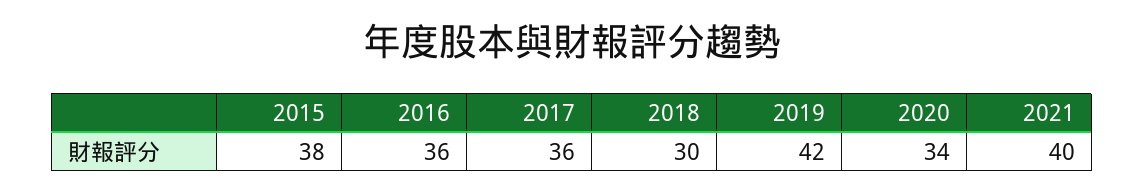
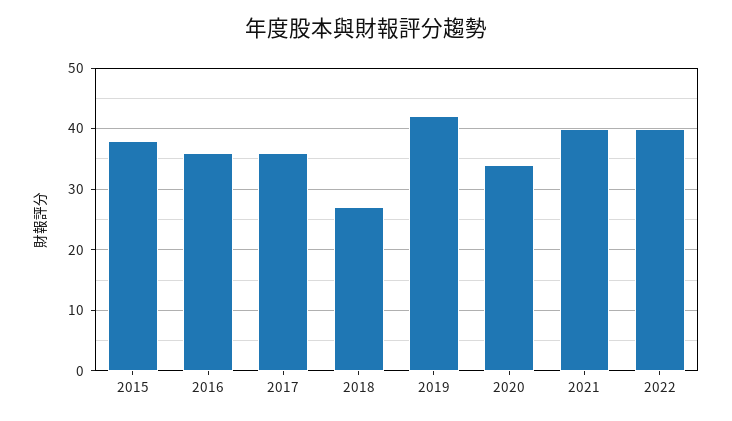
2018: 30 -> 27
2022: none -> 40

